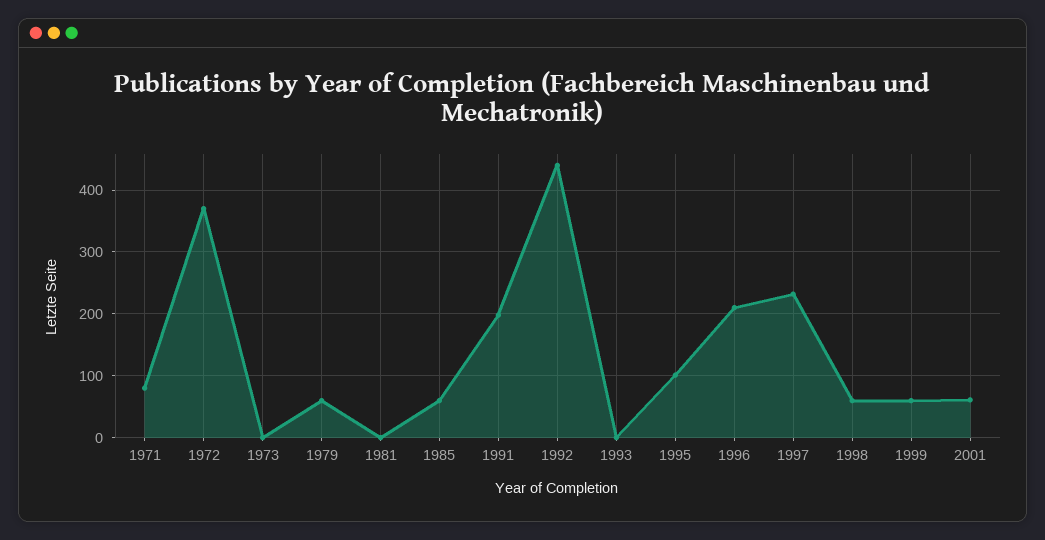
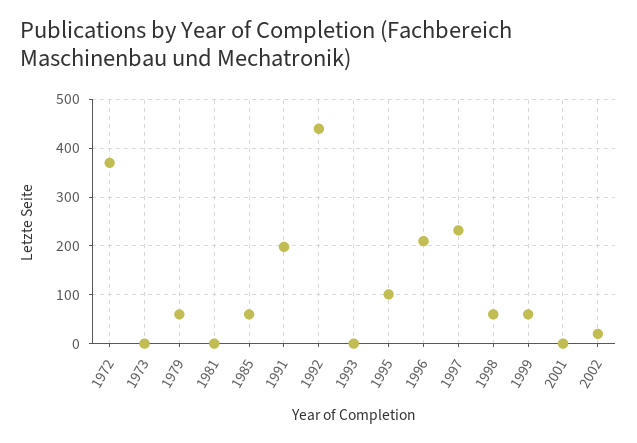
1971: 80 -> none
2001: 60 -> 0
2002: none -> 20

